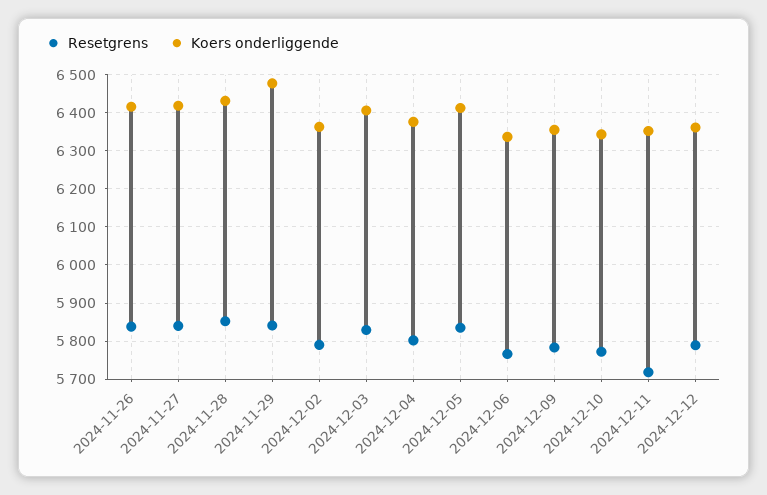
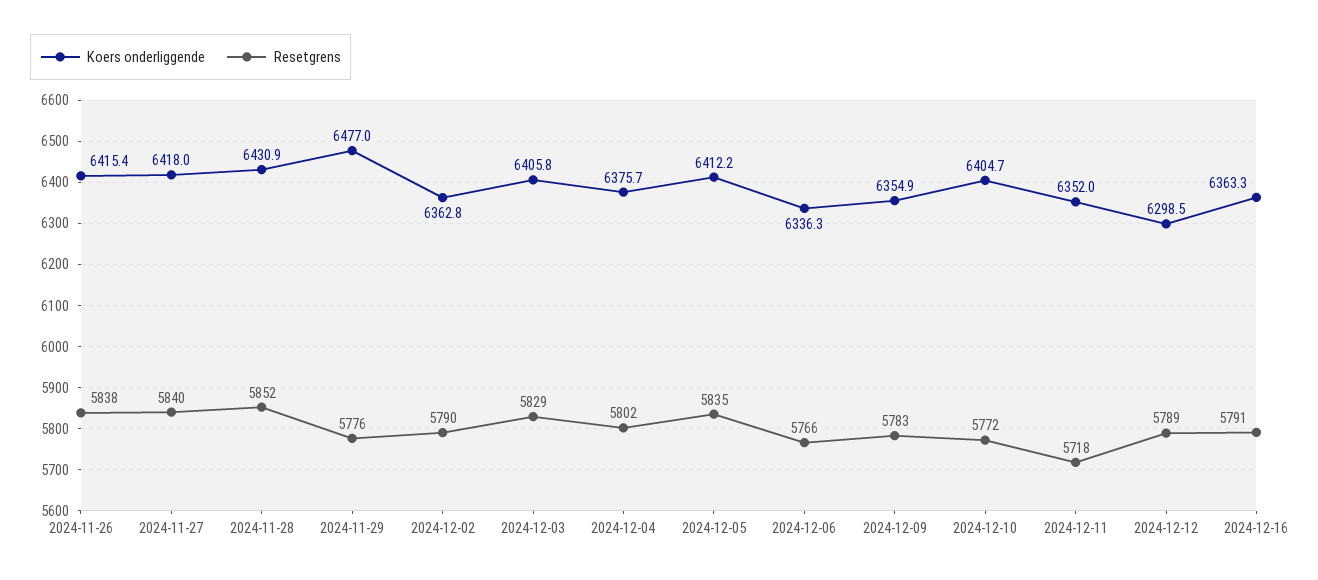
Resetgrens, 2024-11-29: 5840 -> 5776
Koers onderliggende, 2024-12-10: 6340 -> 6404.7
Koers onderliggende, 2024-12-12: 6360 -> 6298.5
Koers onderliggende, 2024-12-16: none -> 6363.3
Resetgrens, 2024-12-16: none -> 5791

